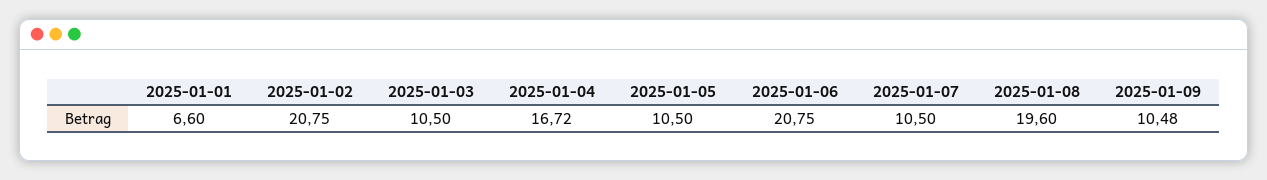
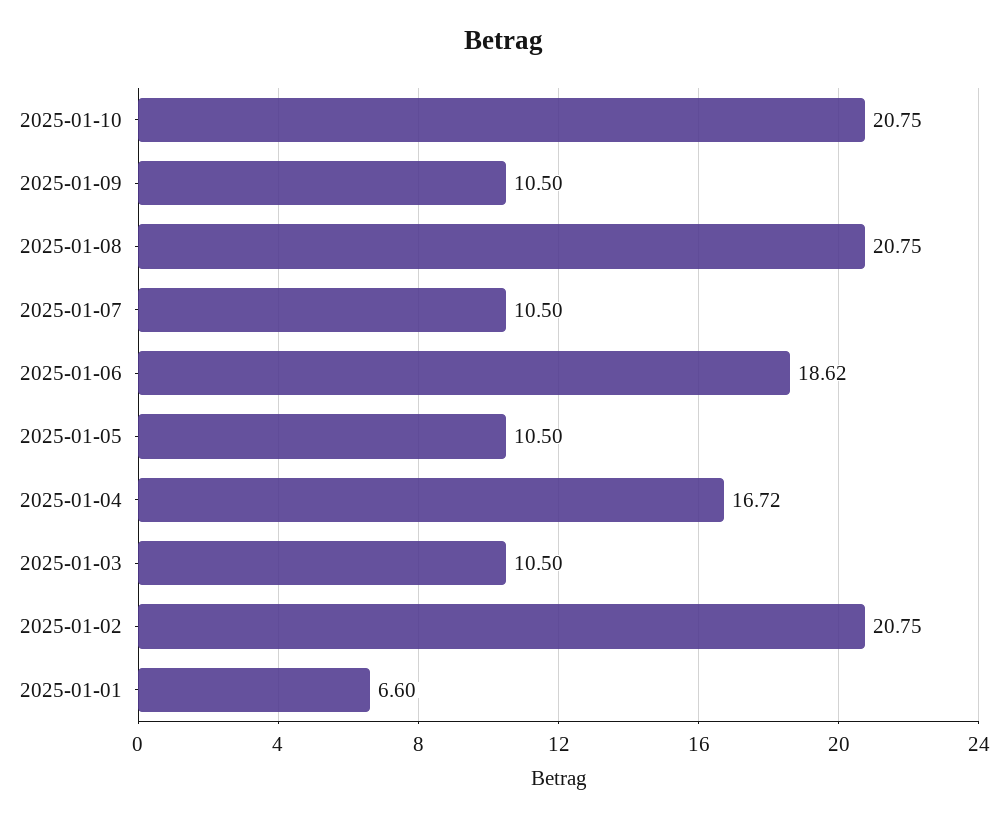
2025-01-06: 20.75 -> 18.62
2025-01-08: 19.6 -> 20.75
2025-01-09: 10.48 -> 10.5
2025-01-10: none -> 20.75

